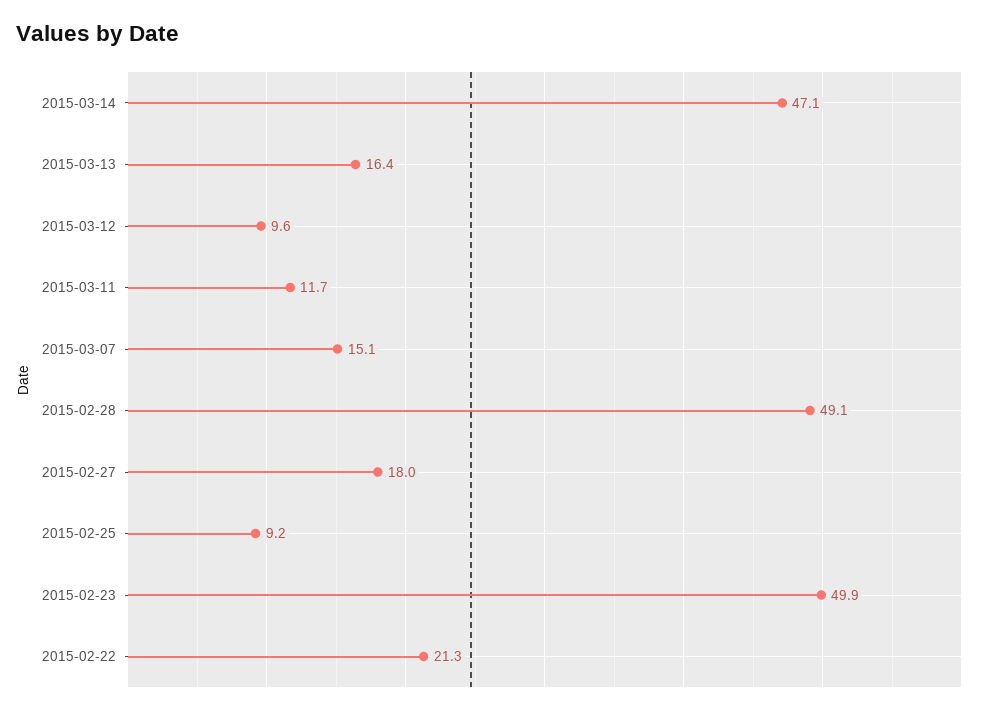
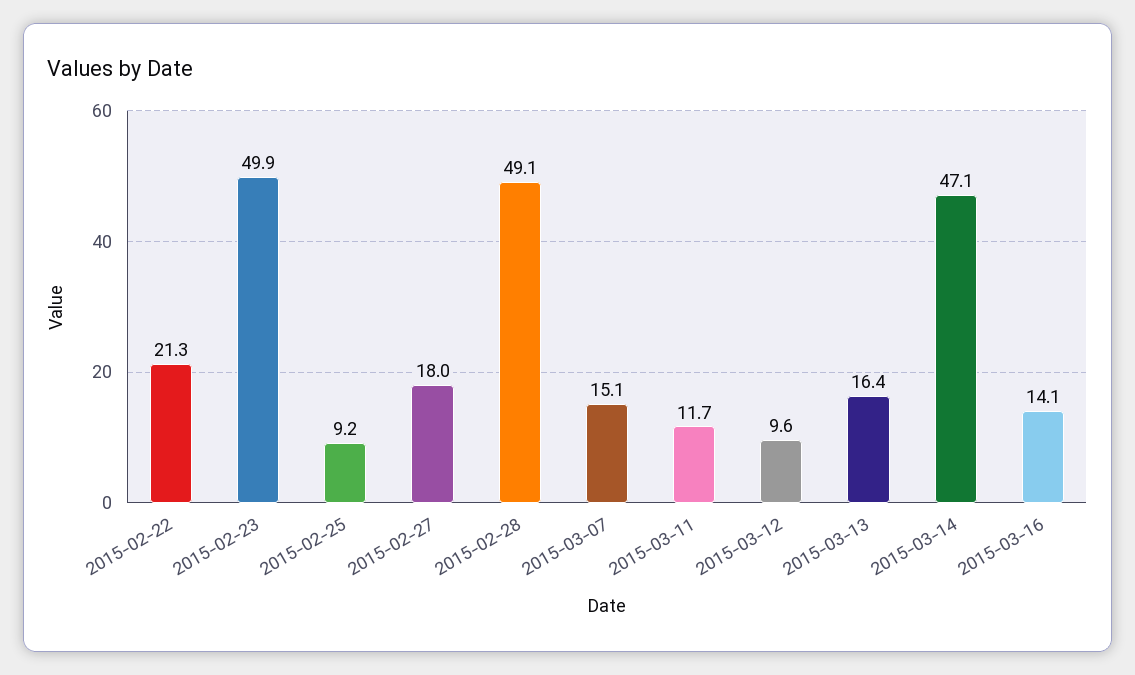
2015-03-16: none -> 14.1

